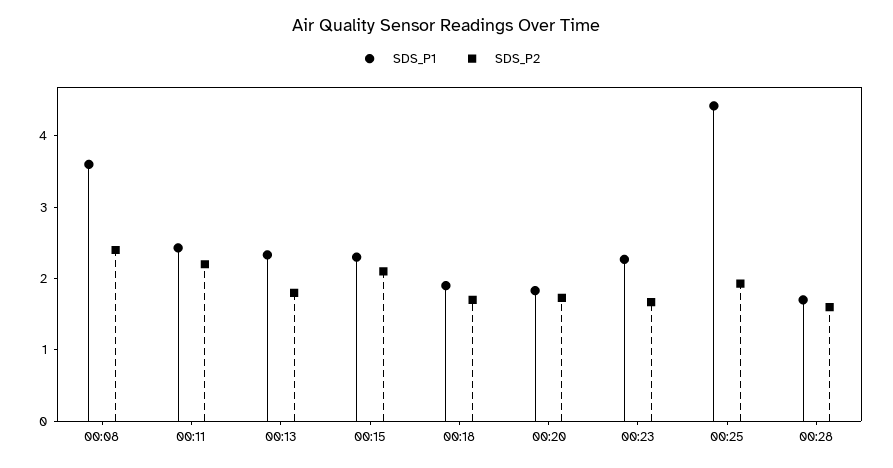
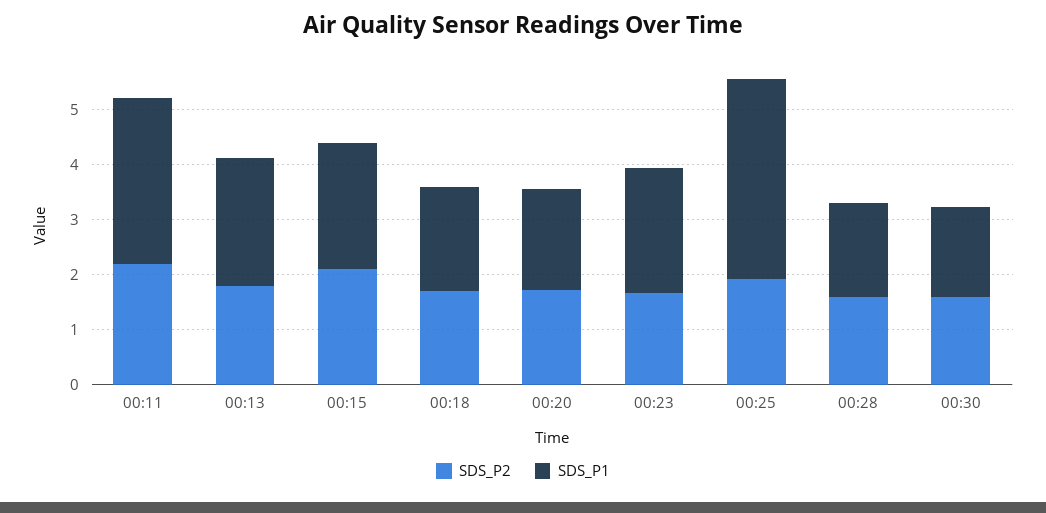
SDS_P1, 00:08: 3.6 -> none
SDS_P2, 00:08: 2.4 -> none
SDS_P1, 00:11: 2.4 -> 3
SDS_P1, 00:25: 4.4 -> 3.6
SDS_P2, 00:30: none -> 1.6
SDS_P1, 00:30: none -> 1.6

